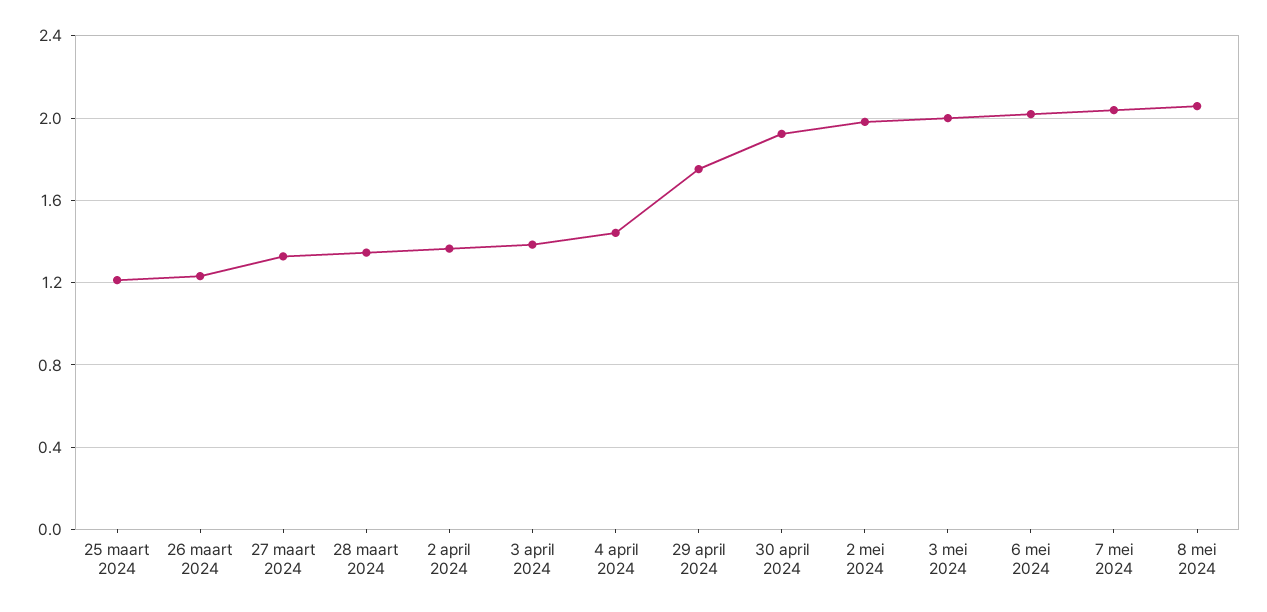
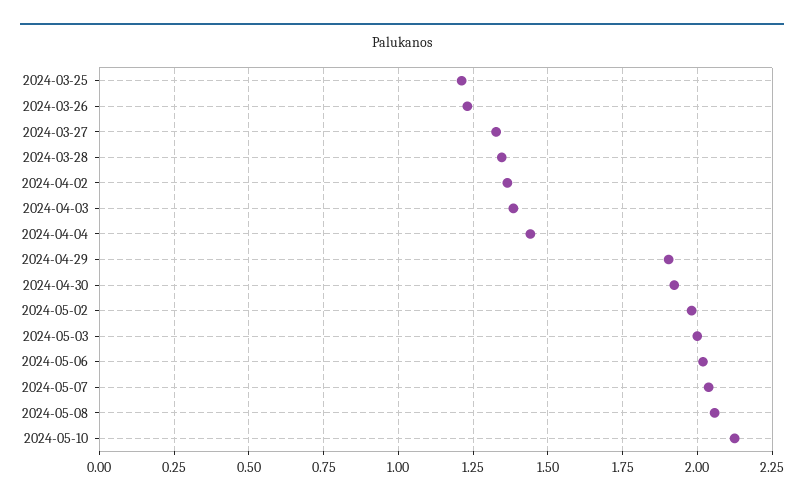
29 april 2024: 1.75 -> 1.9
2024-05-10: none -> 2.125

